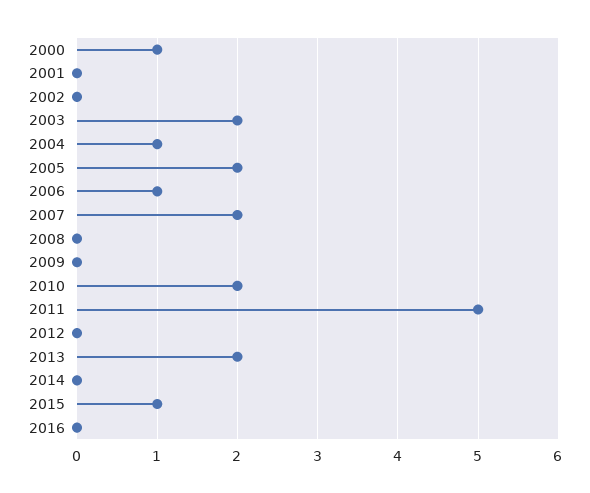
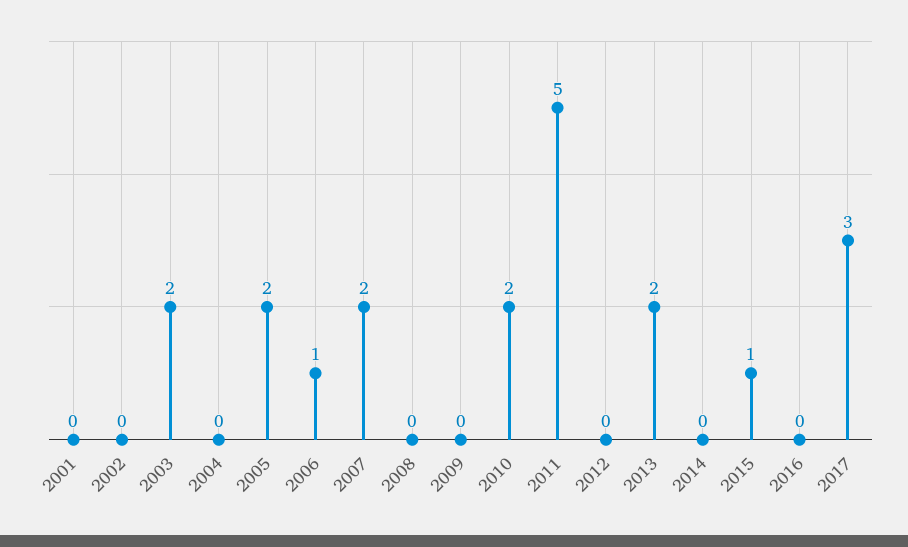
2000: 1 -> none
2004: 1 -> 0
2017: none -> 3

